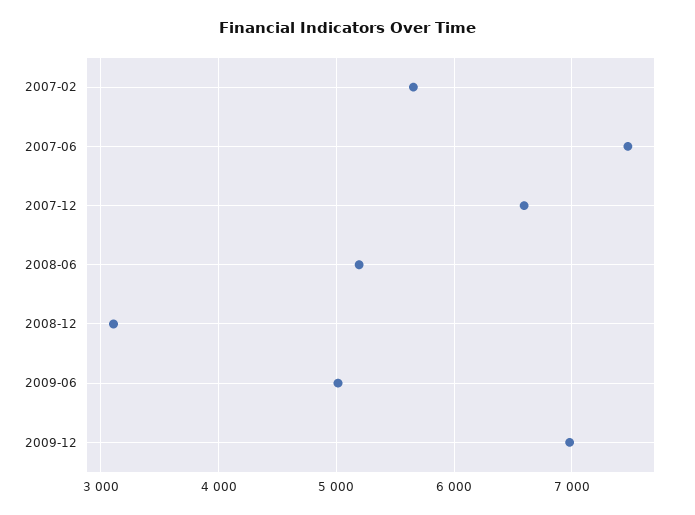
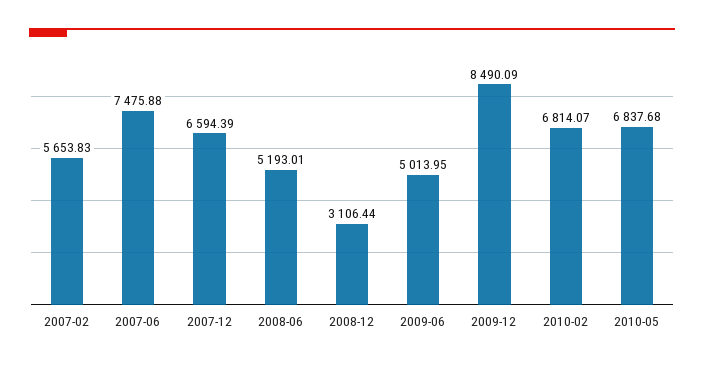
2009-12: 7000 -> 8490.09
2010-02: none -> 6814.07
2010-05: none -> 6837.68

